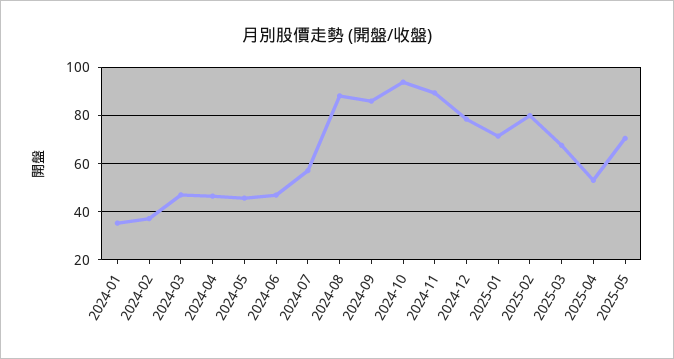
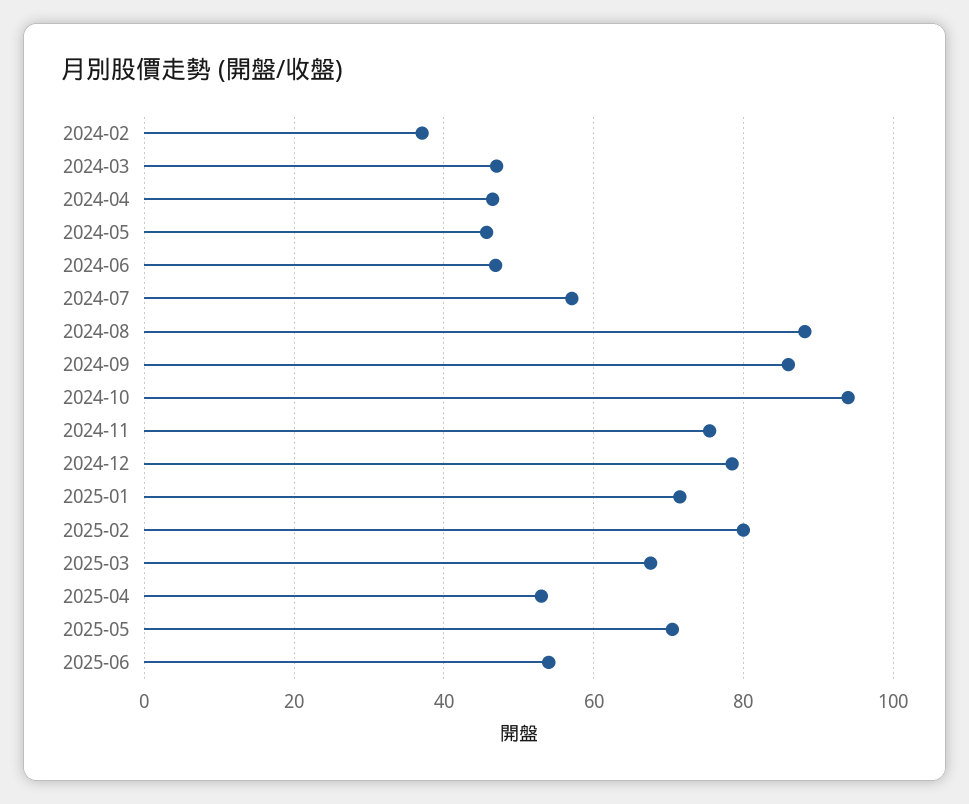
2024-01: 35 -> none
2024-11: 90 -> 76
2025-06: none -> 54

